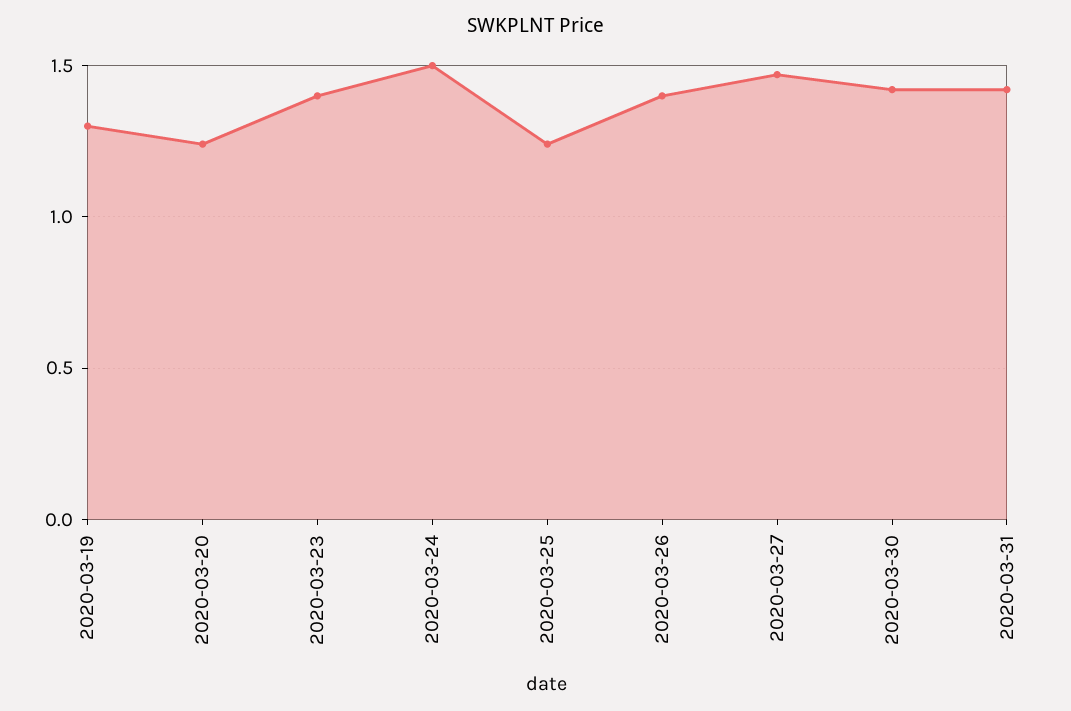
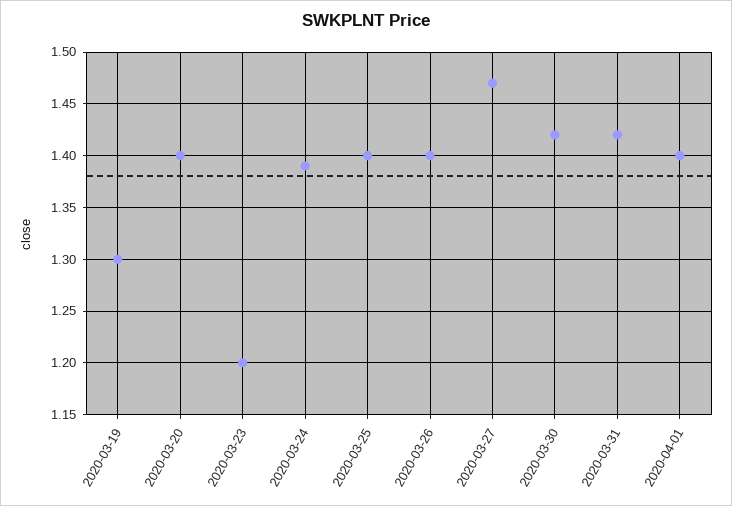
2020-03-20: 1.25 -> 1.4
2020-03-23: 1.4 -> 1.2
2020-03-24: 1.5 -> 1.39
2020-03-25: 1.25 -> 1.4
2020-04-01: none -> 1.4

